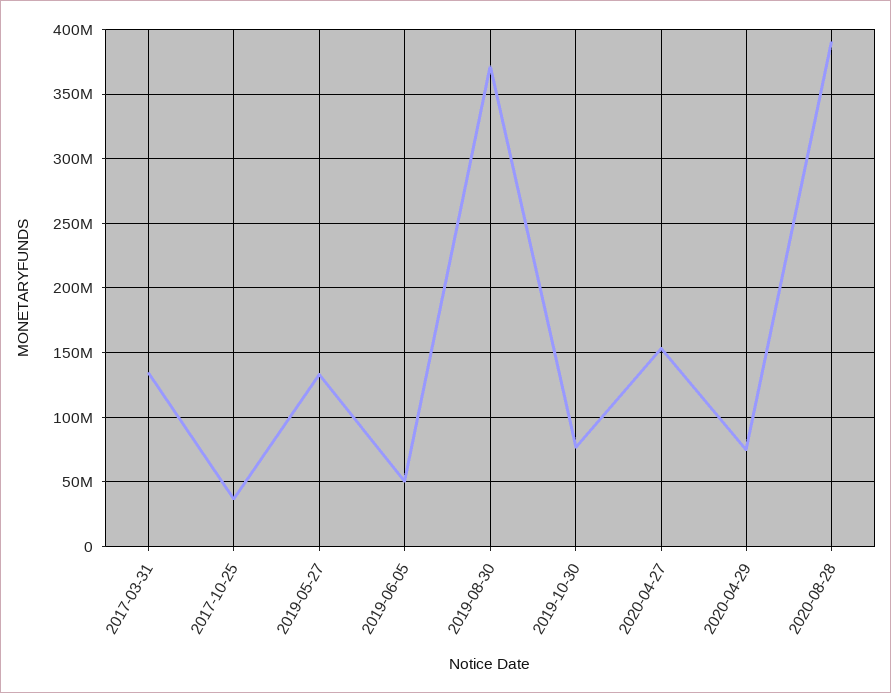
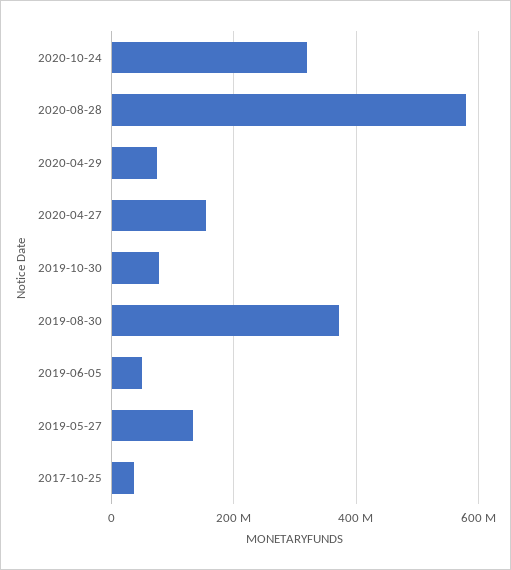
2017-03-31: 135000000 -> none
2020-08-28: 390000000 -> 580000000
2020-10-24: none -> 320000000

